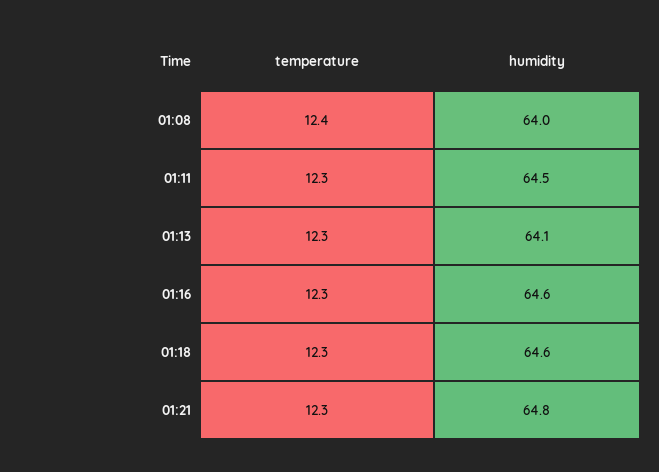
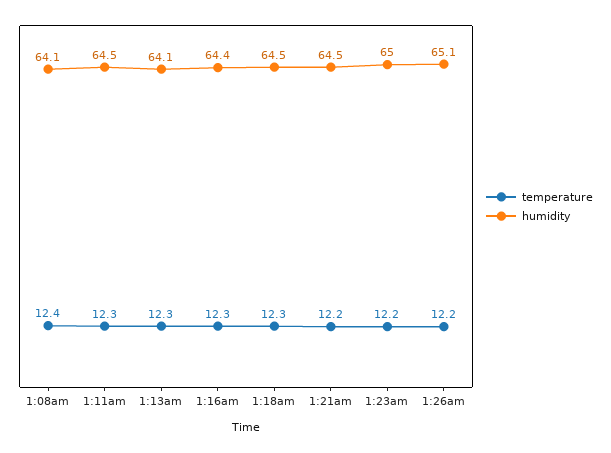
humidity, 01:08: 64 -> 64.1
humidity, 01:16: 64.6 -> 64.4
humidity, 01:18: 64.6 -> 64.5
temperature, 01:21: 12.3 -> 12.2
humidity, 01:21: 64.8 -> 64.5
temperature, 1:23am: none -> 12.2
humidity, 1:23am: none -> 65
temperature, 1:26am: none -> 12.2
humidity, 1:26am: none -> 65.1

